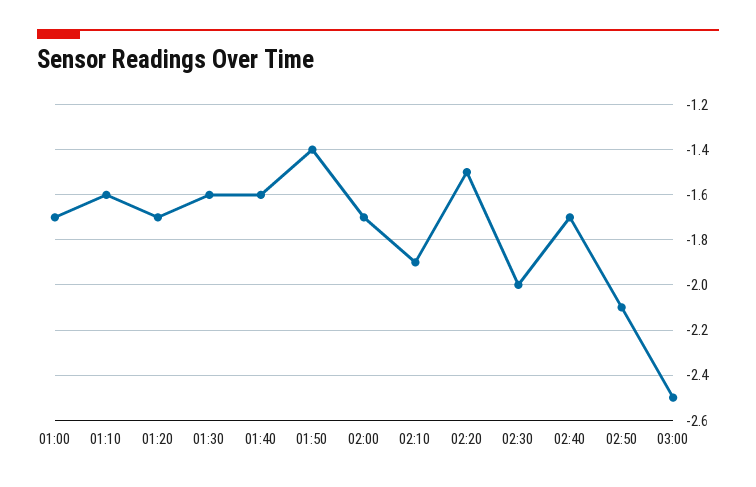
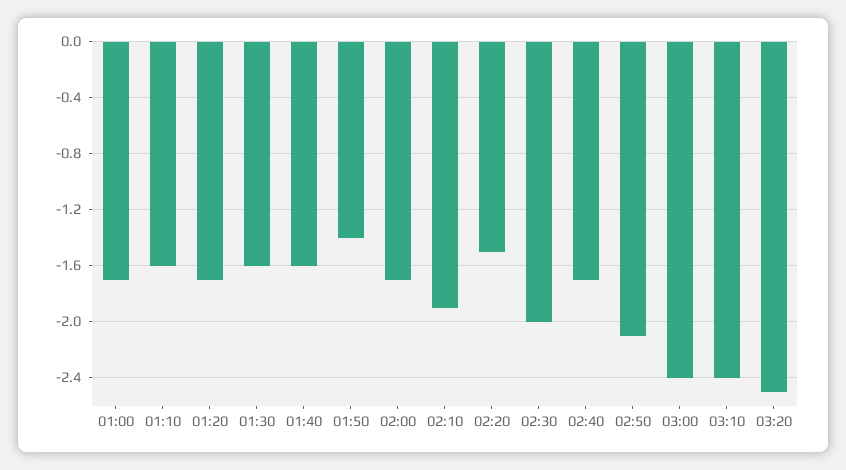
03:00: -2.5 -> -2.4
03:10: none -> -2.4
03:20: none -> -2.5

